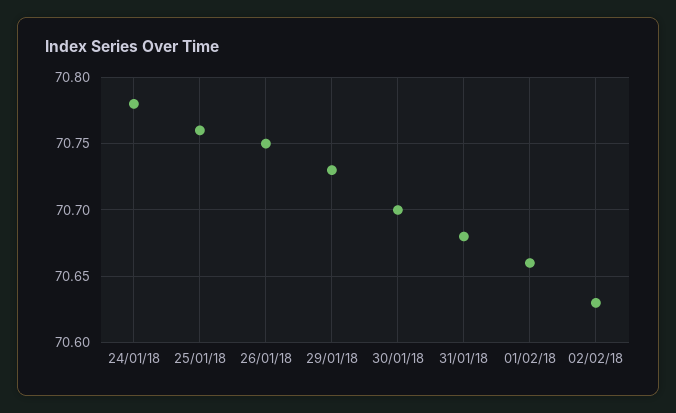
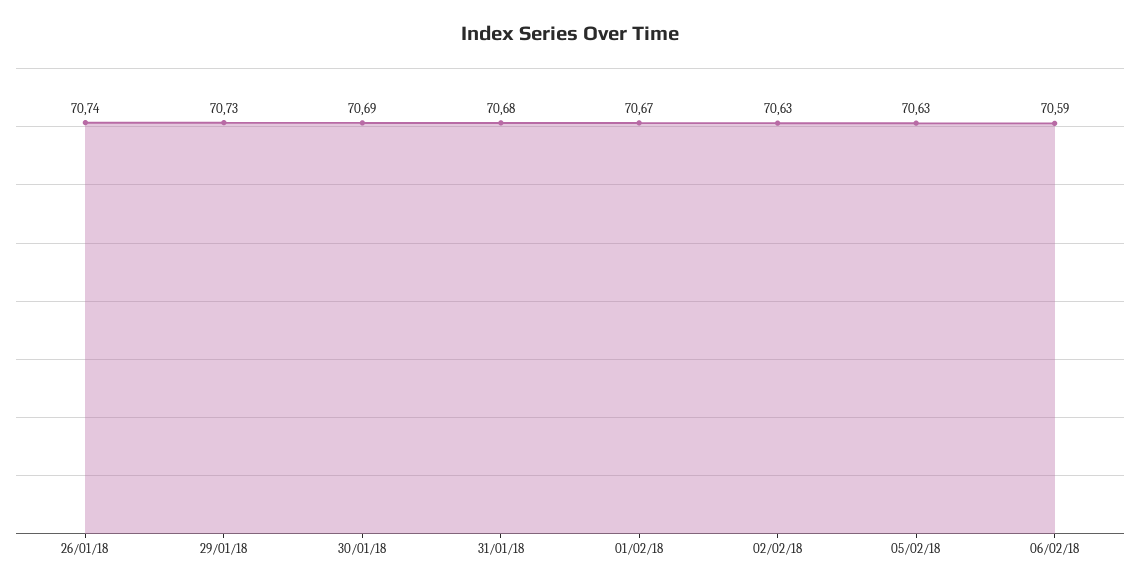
24/01/18: 70.78 -> none
25/01/18: 70.76 -> none
26/01/18: 70.75 -> 70.74
30/01/18: 70.7 -> 70.69
01/02/18: 70.66 -> 70.67
05/02/18: none -> 70.63
06/02/18: none -> 70.59

